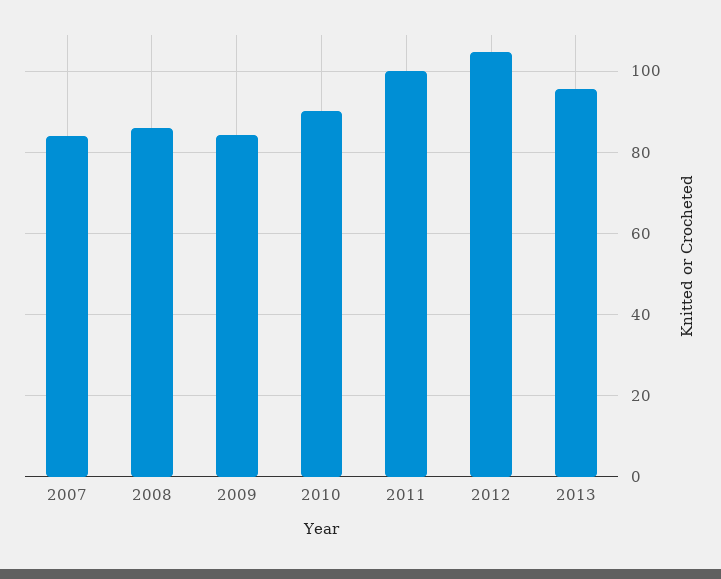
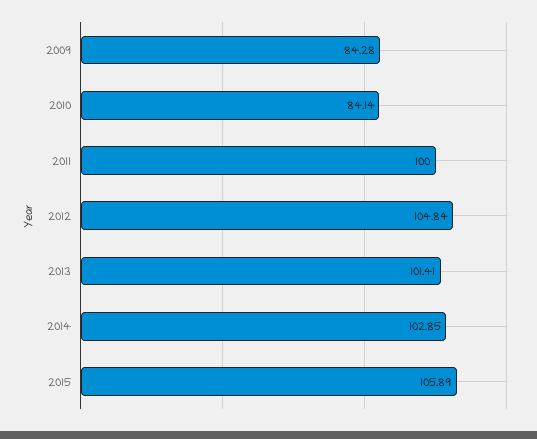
2007: 84 -> none
2008: 86 -> none
2010: 90 -> 84.14
2013: 96 -> 101.41
2014: none -> 102.85
2015: none -> 105.89

